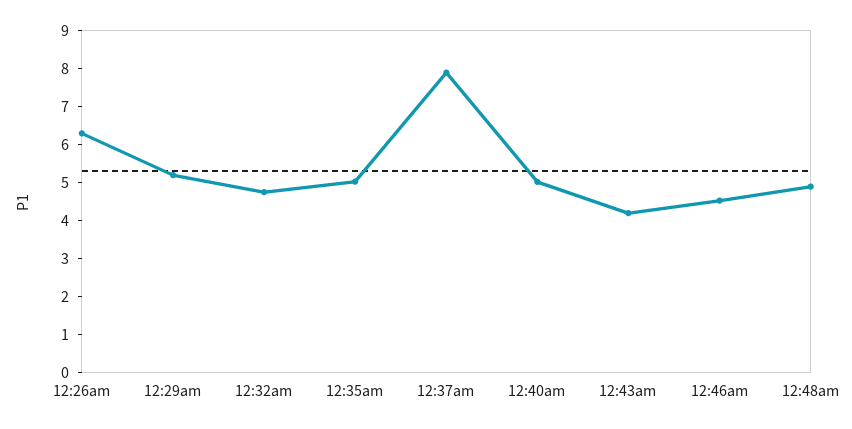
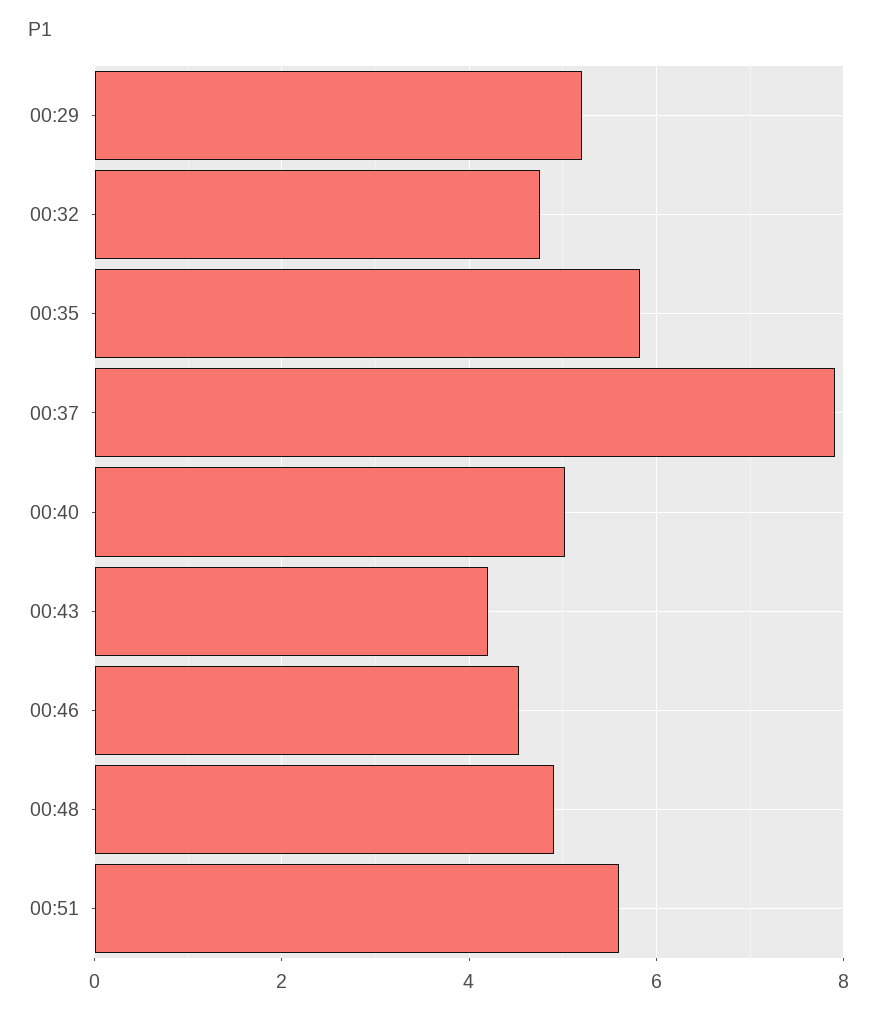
12:26am: 6.25 -> none
12:35am: 5 -> 5.8
00:51: none -> 5.6

